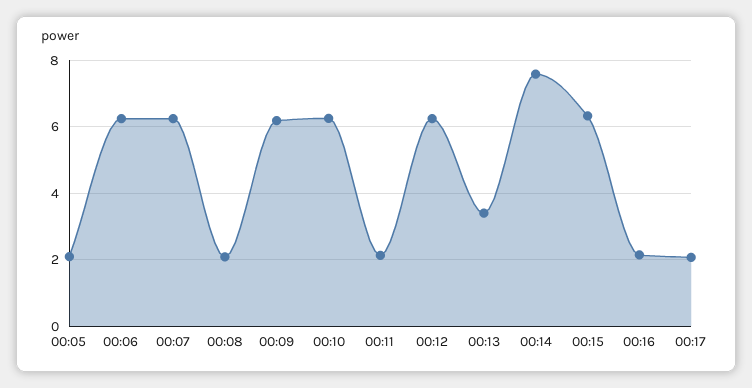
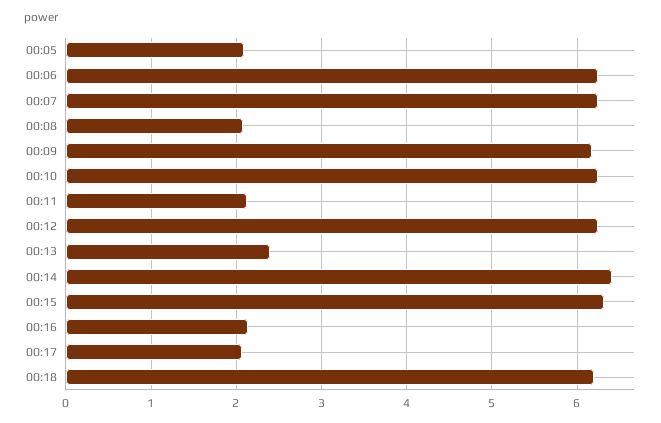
00:13: 3.4 -> 2.4
00:14: 7.6 -> 6.4
00:18: none -> 6.2

